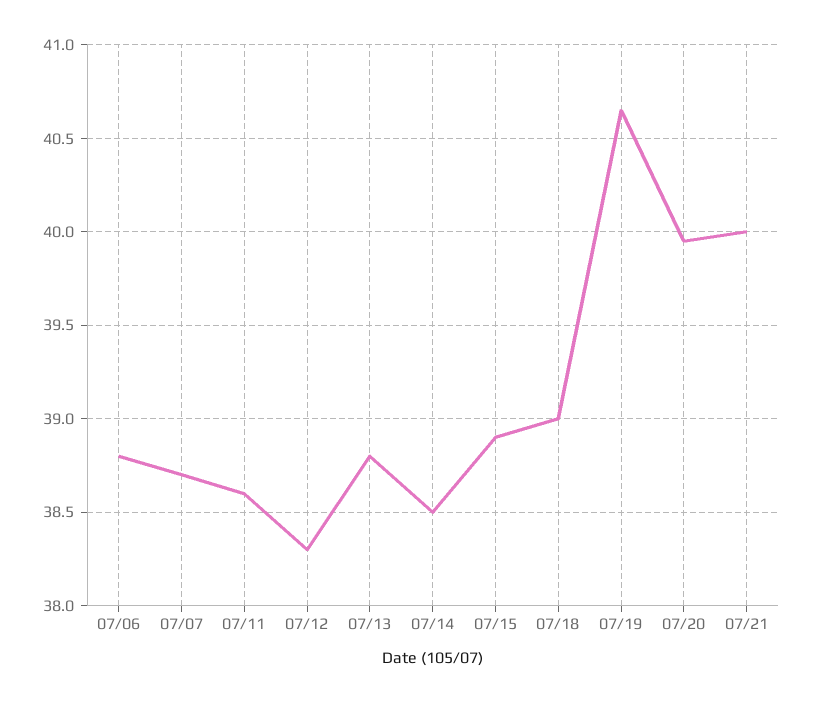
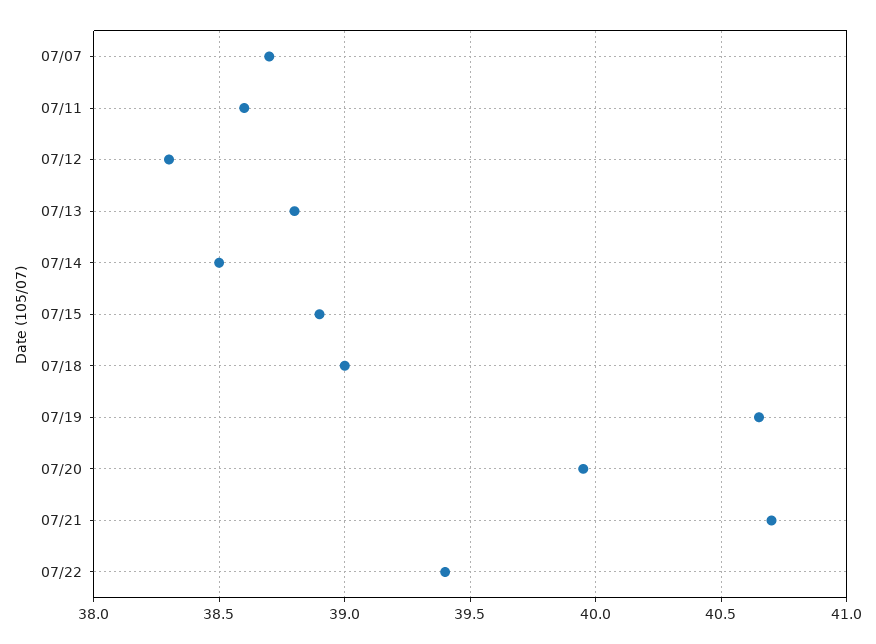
07/06: 38.8 -> none
07/21: 40 -> 40.7
07/22: none -> 39.4

